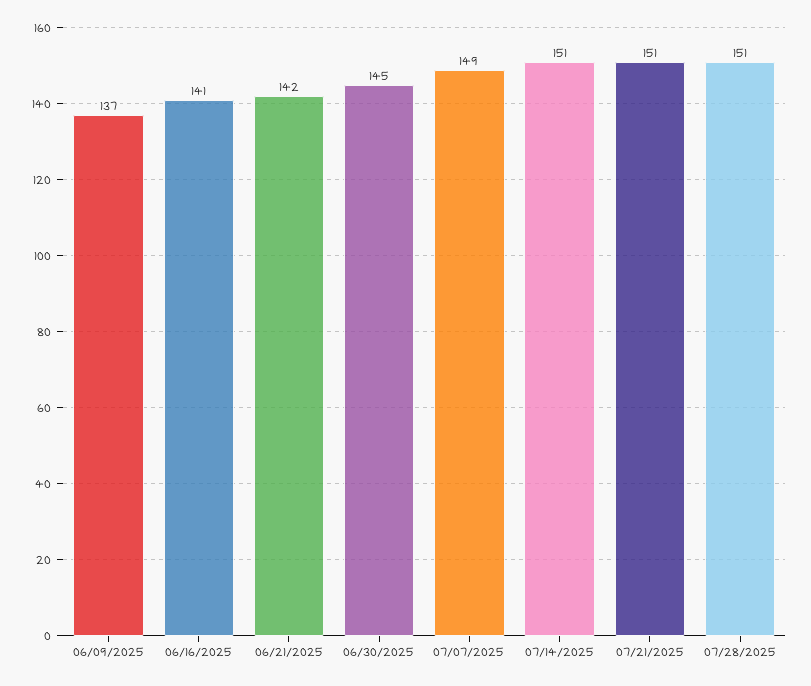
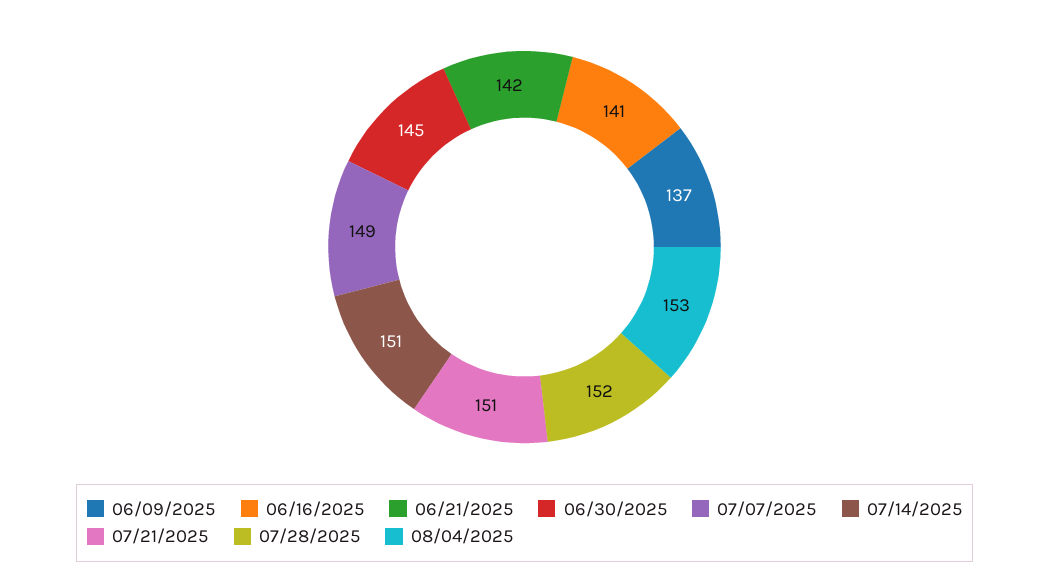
07/28/2025: 151 -> 152
08/04/2025: none -> 153

